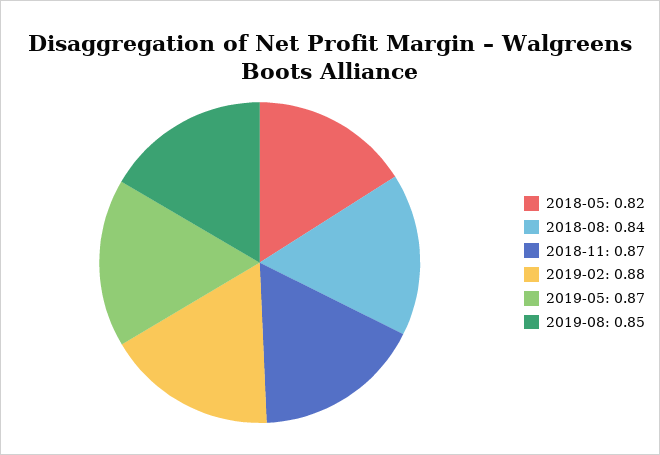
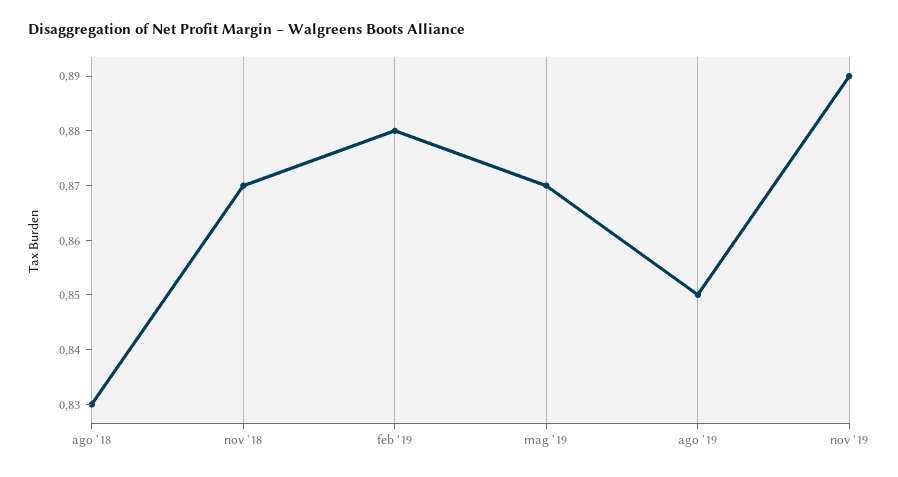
2018-05: 0.82 -> none
2018-08: 0.84 -> 0.83
nov '19: none -> 0.89

